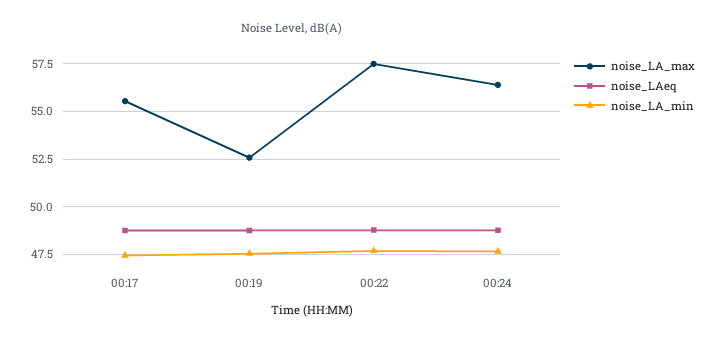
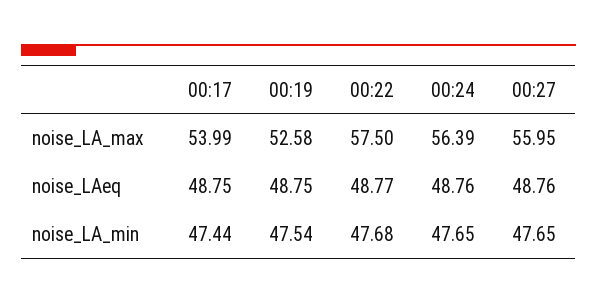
noise_LA_max, 00:17: 55.5 -> 53.99
noise_LA_max, 00:27: none -> 55.95
noise_LAeq, 00:27: none -> 48.76
noise_LA_min, 00:27: none -> 47.65

